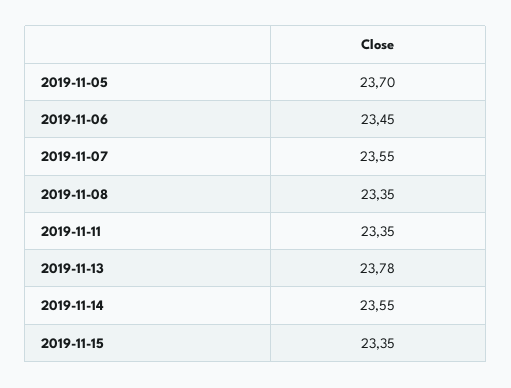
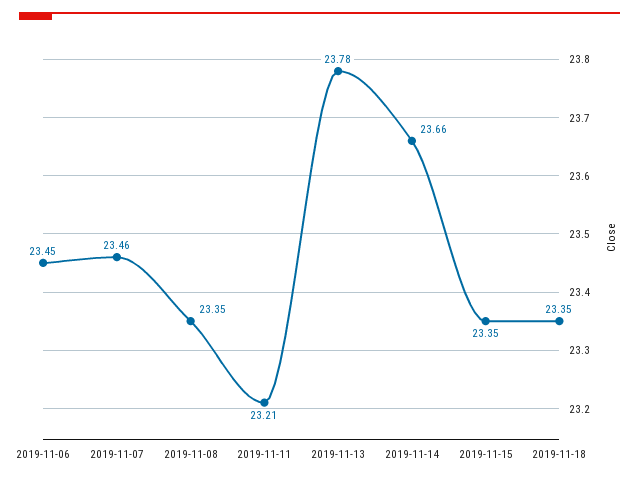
2019-11-05: 23.7 -> none
2019-11-07: 23.55 -> 23.46
2019-11-11: 23.35 -> 23.21
2019-11-14: 23.55 -> 23.66
2019-11-18: none -> 23.35

